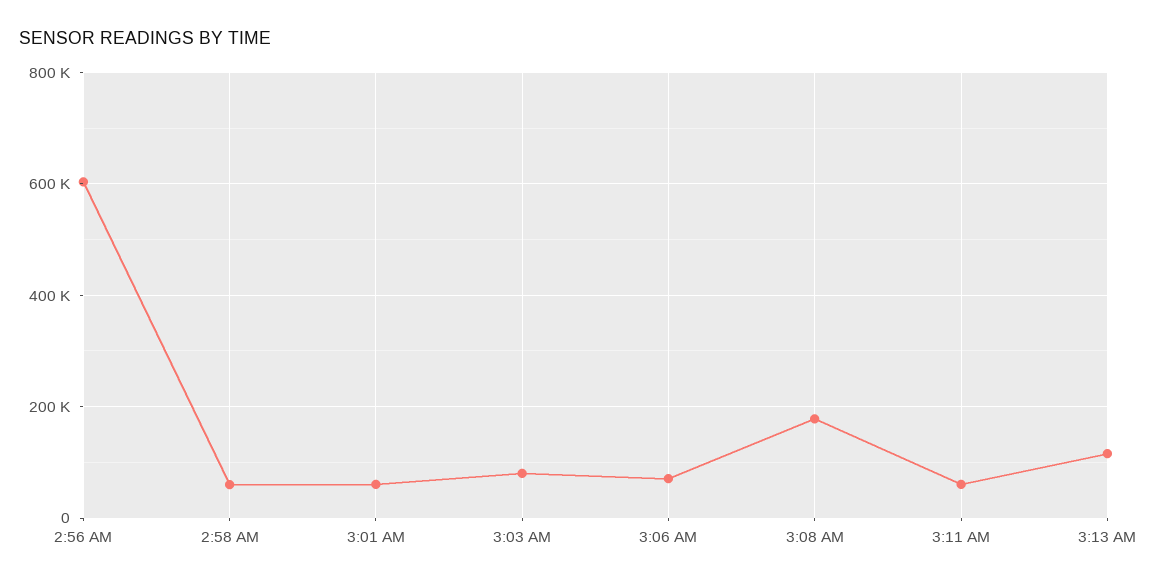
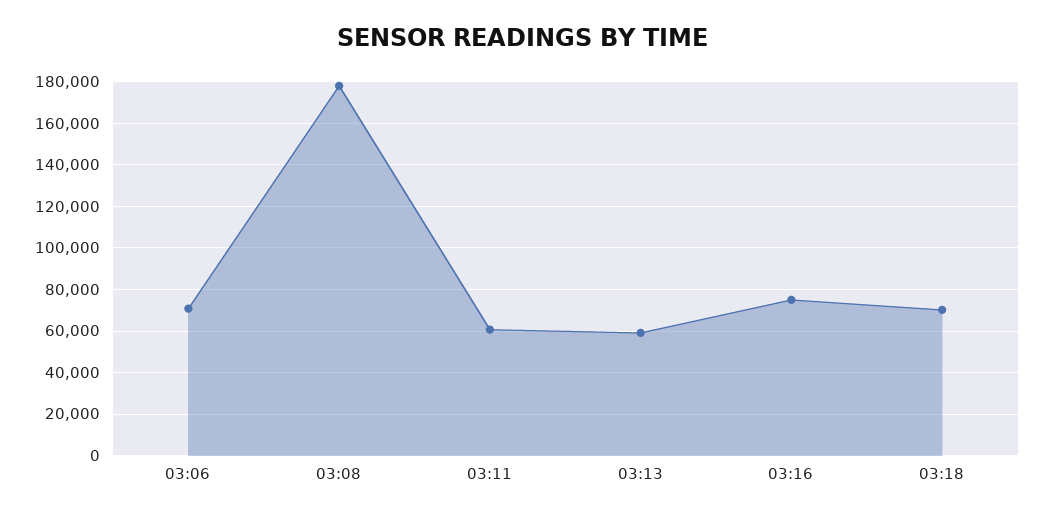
2:56 AM: 600000 -> none
2:58 AM: 60000 -> none
3:01 AM: 60000 -> none
3:03 AM: 80000 -> none
3:13 AM: 120000 -> 60000
03:16: none -> 75000
03:18: none -> 70000

